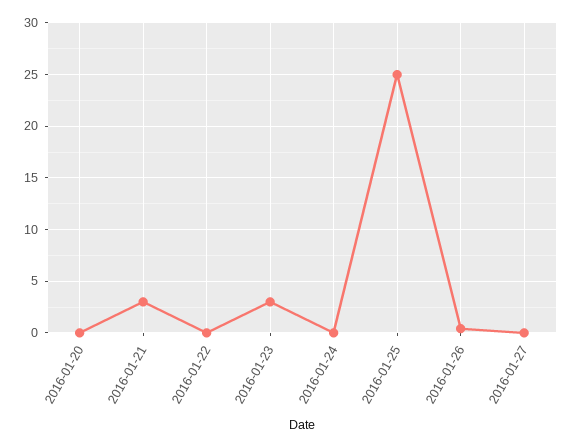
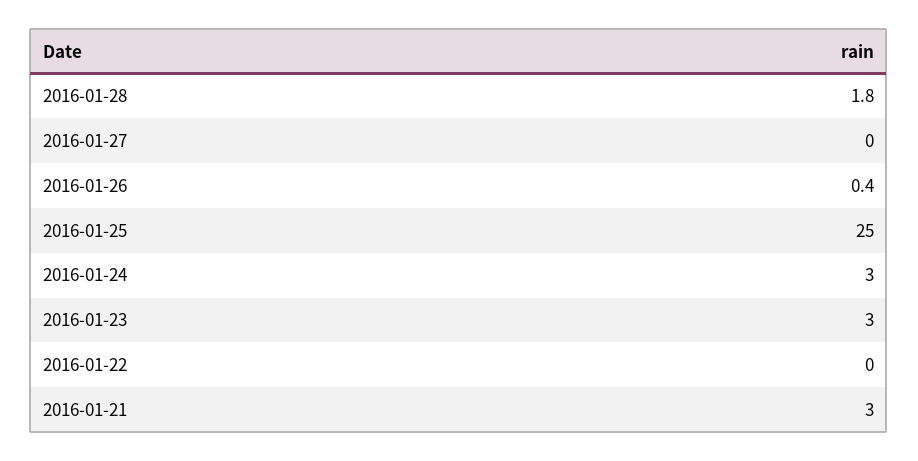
2016-01-20: 0 -> none
2016-01-24: 0 -> 3
2016-01-28: none -> 1.8

